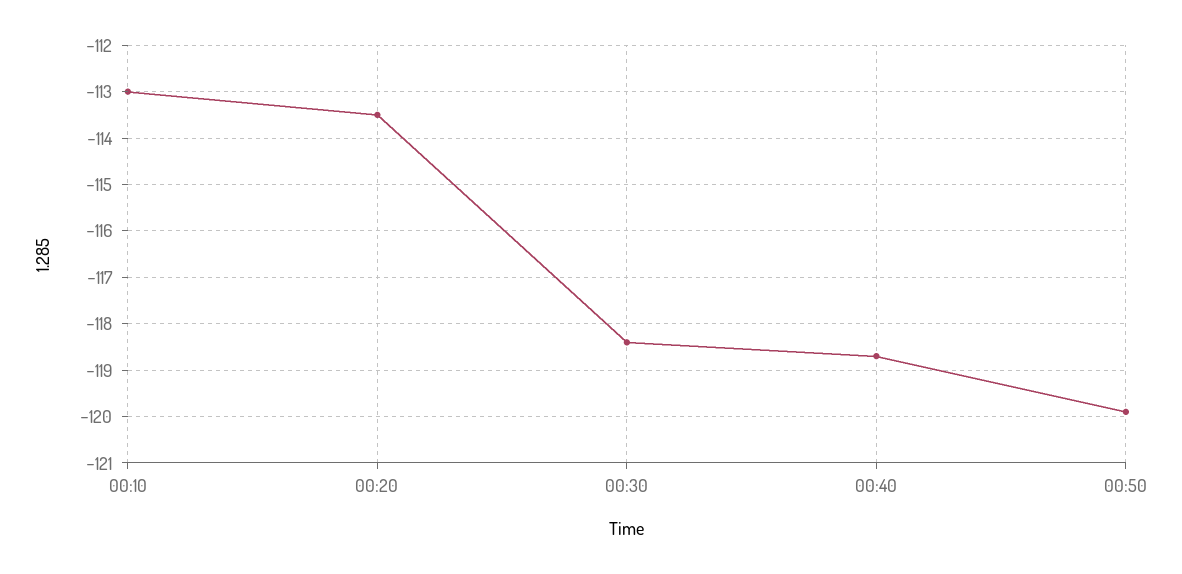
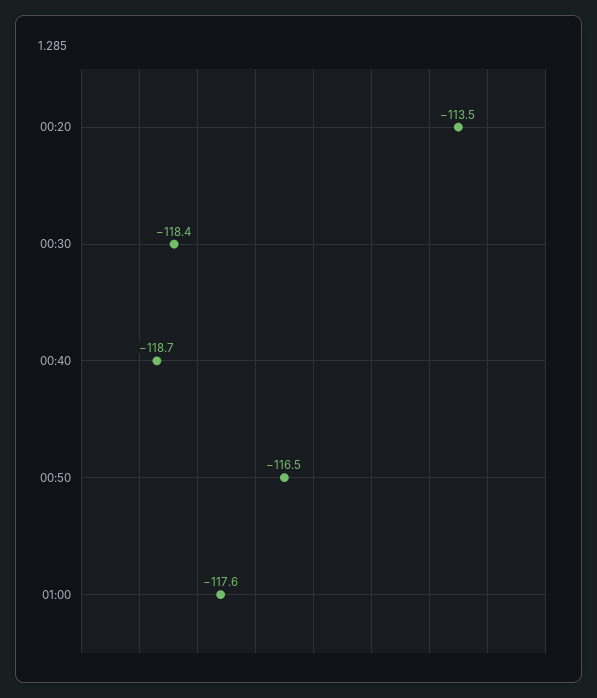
00:10: -113 -> none
00:50: -120 -> -116.5
01:00: none -> -117.6

